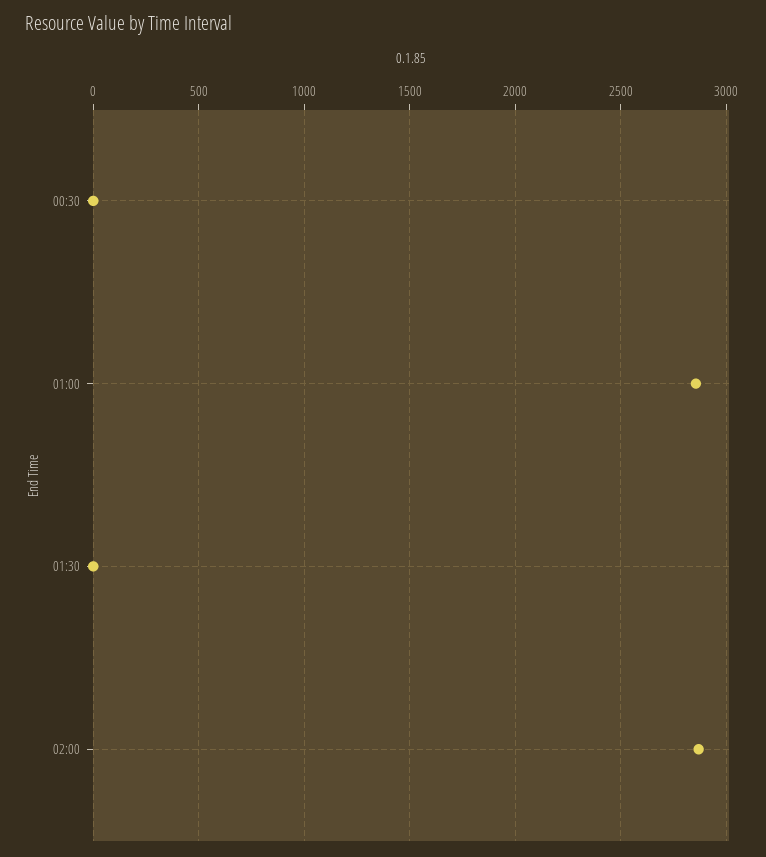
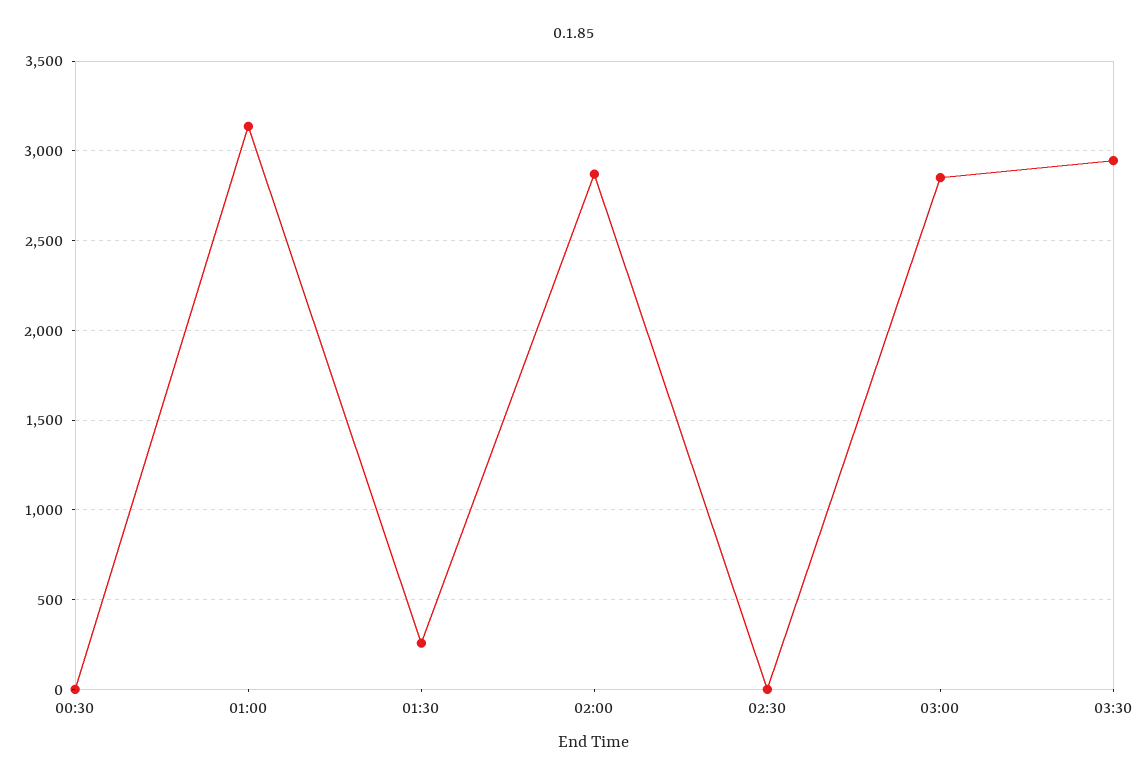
01:00: 2850 -> 3150
01:30: 0 -> 250
02:30: none -> 0
03:00: none -> 2850
03:30: none -> 2950

